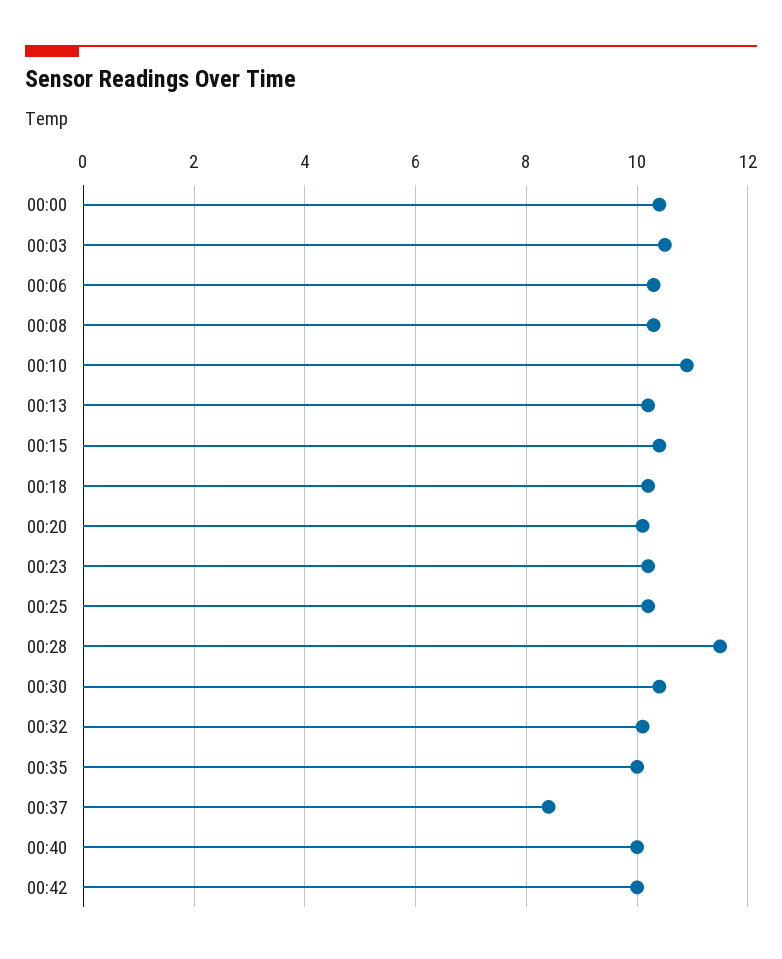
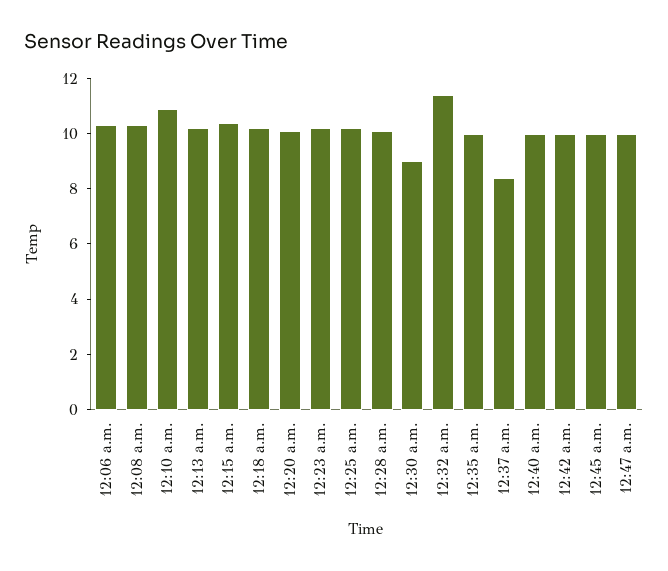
00:00: 10.5 -> none
00:03: 10.5 -> none
00:28: 11.5 -> 10
00:30: 10.5 -> 9
00:32: 10 -> 11.5
12:45 a.m.: none -> 10
12:47 a.m.: none -> 10

